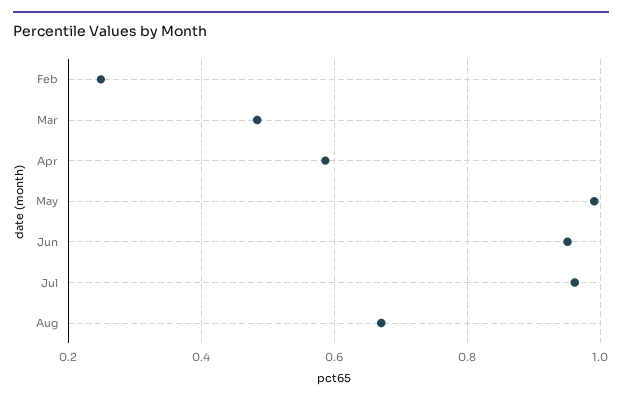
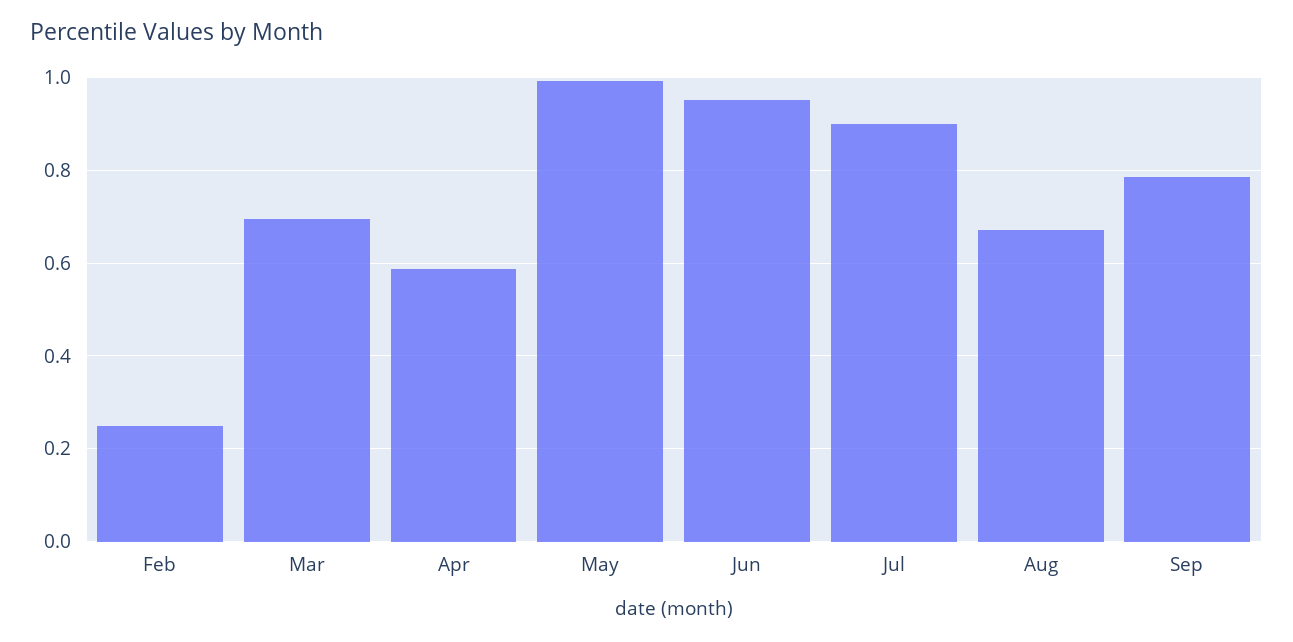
Mar: 0.48 -> 0.7
Jul: 0.96 -> 0.9
Sep: none -> 0.78

